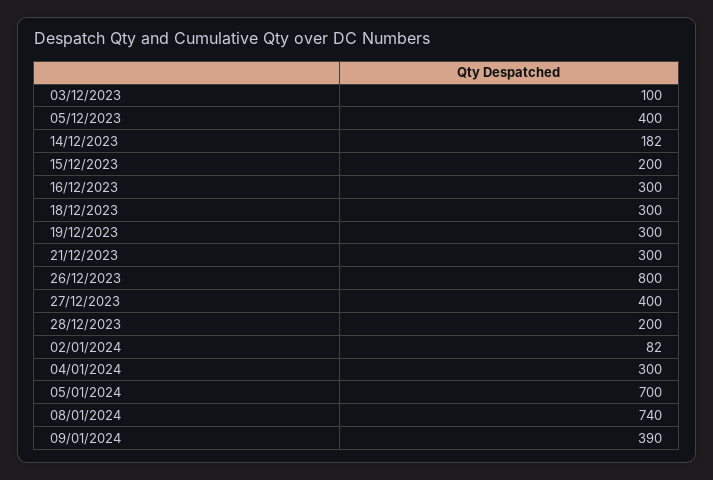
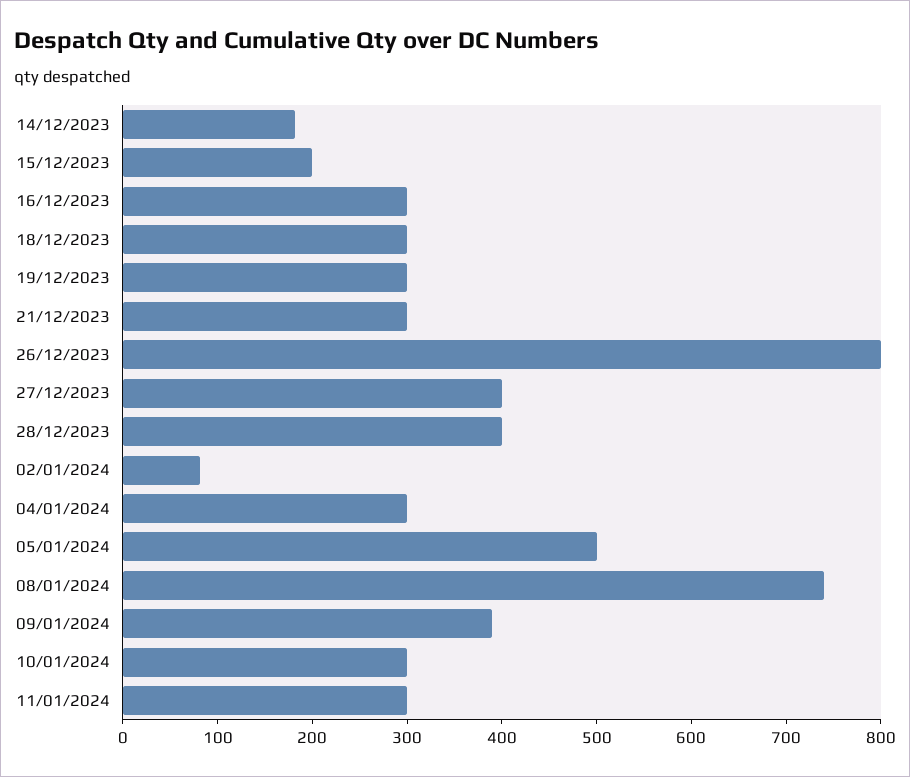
03/12/2023: 100 -> none
05/12/2023: 400 -> none
28/12/2023: 200 -> 400
05/01/2024: 700 -> 500
10/01/2024: none -> 300
11/01/2024: none -> 300

